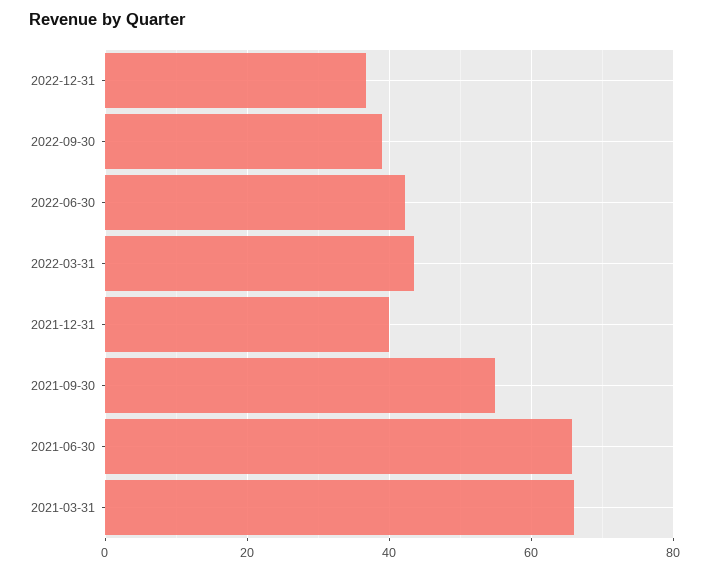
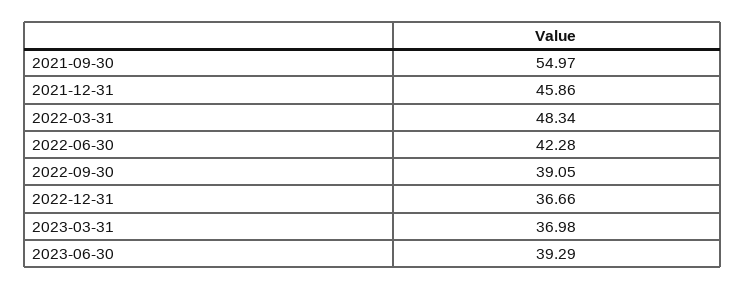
2022-03-31: 44 -> 48.34
2021-12-31: 40 -> 45.86
2021-06-30: 66 -> none
2021-03-31: 66 -> none
2023-03-31: none -> 36.98
2023-06-30: none -> 39.29

